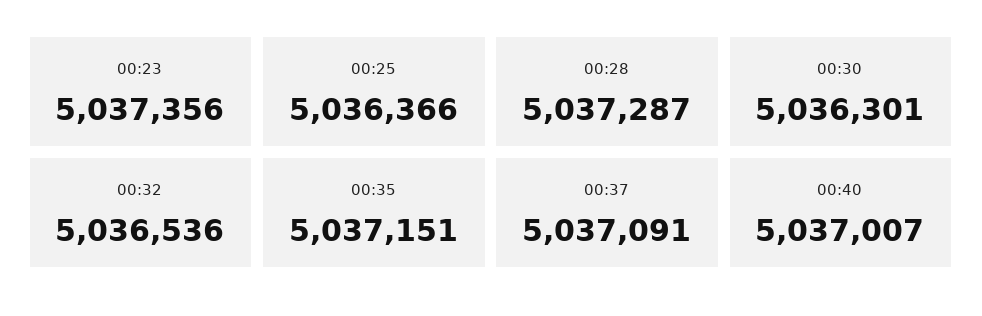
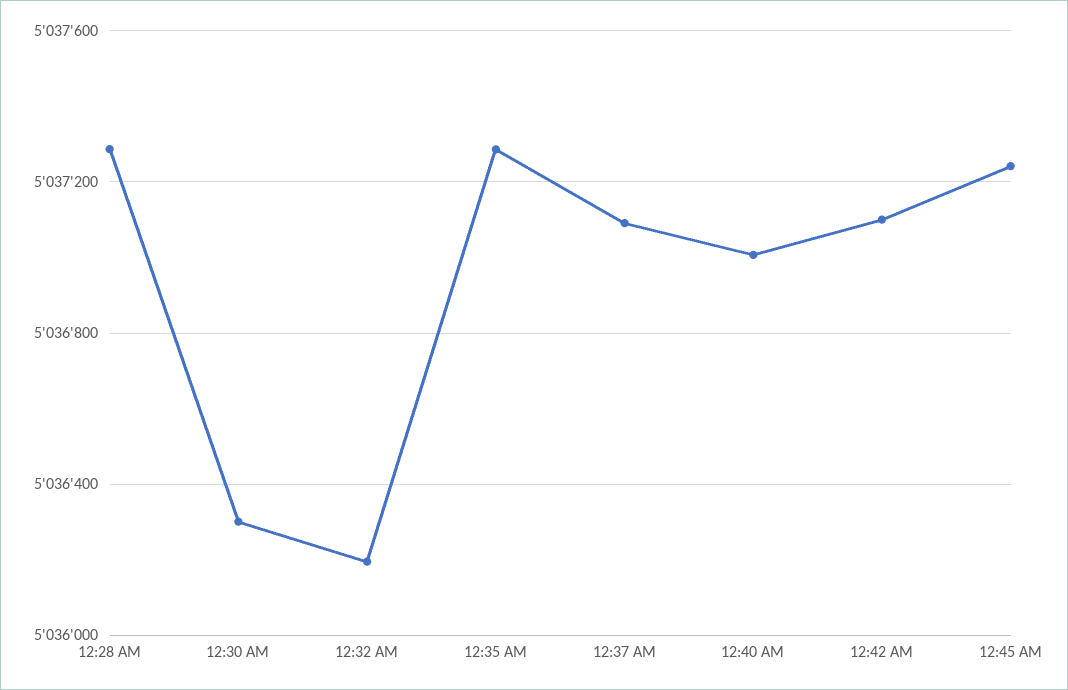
00:23: 5037356 -> none
00:25: 5036366 -> none
00:32: 5036536 -> 5036200
00:35: 5037151 -> 5037300
12:42 AM: none -> 5037100
12:45 AM: none -> 5037250

